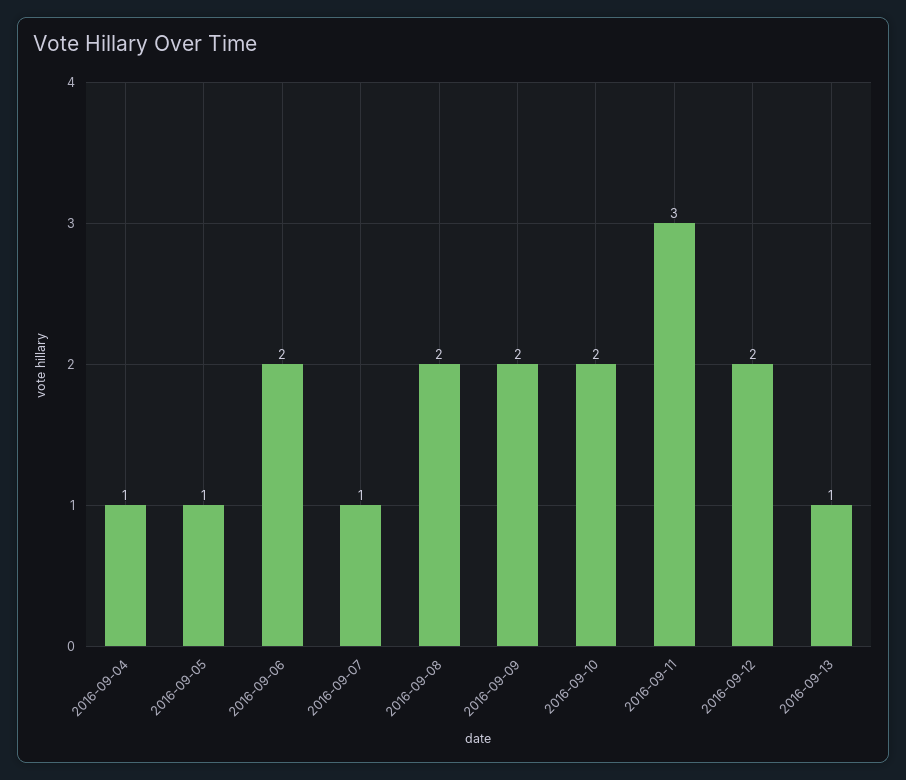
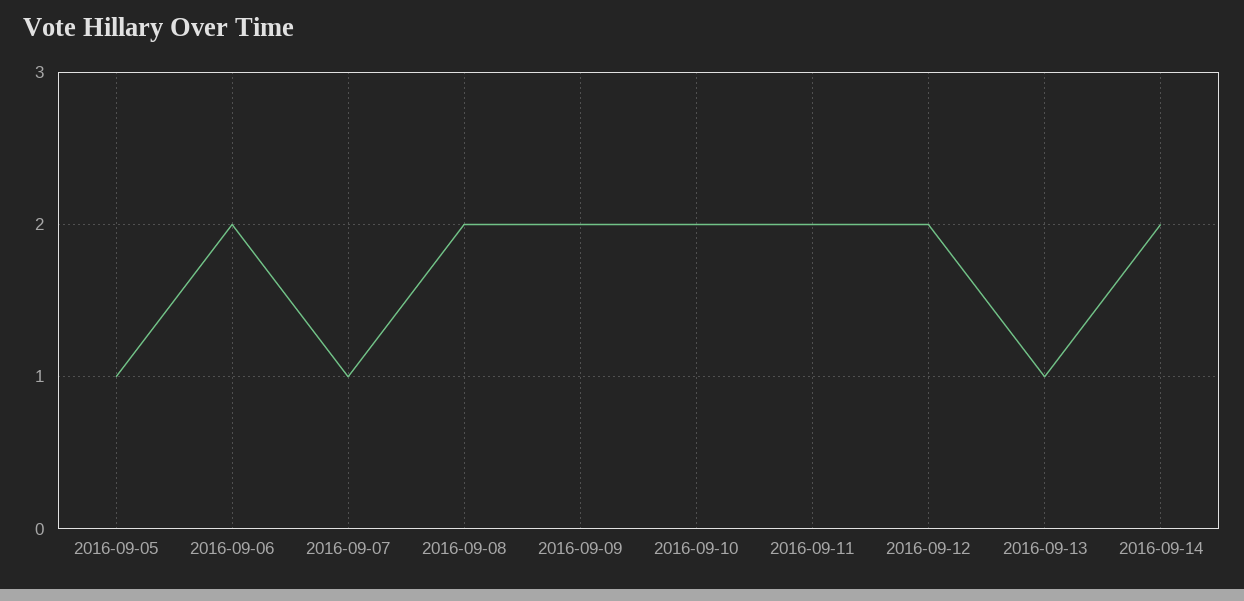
2016-09-04: 1 -> none
2016-09-11: 3 -> 2
2016-09-14: none -> 2

